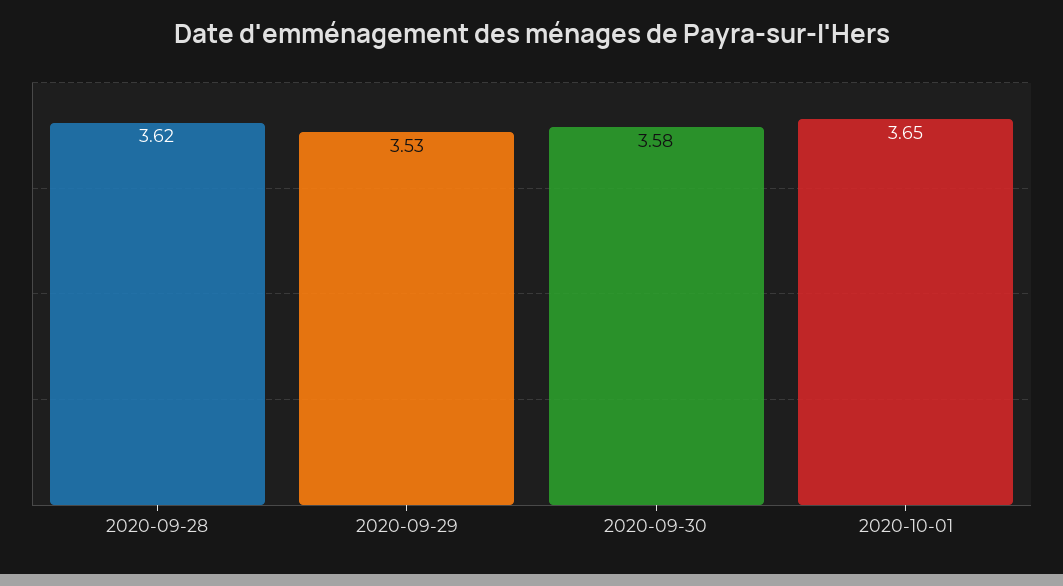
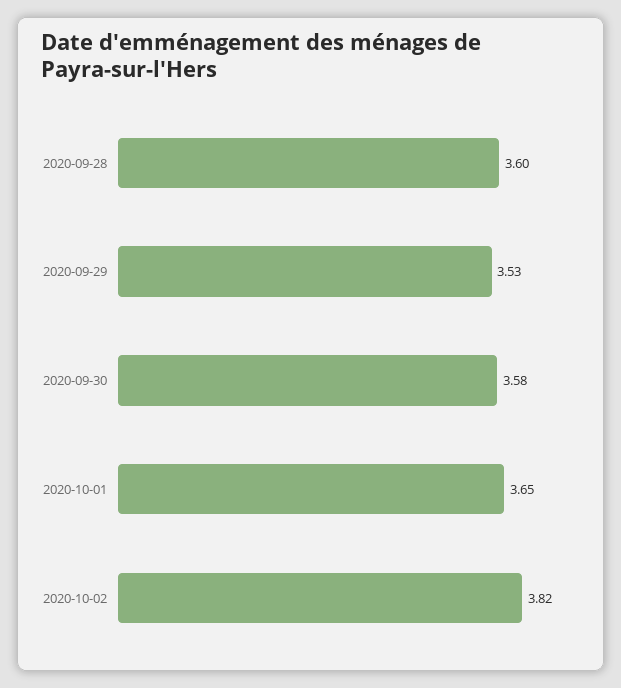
2020-09-28: 3.62 -> 3.6
2020-10-02: none -> 3.82

